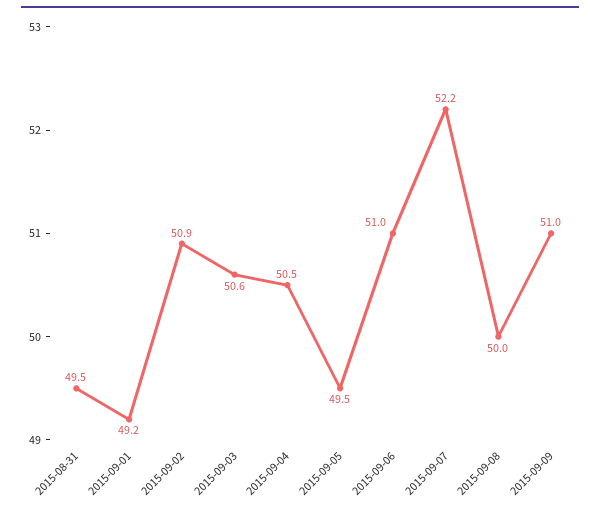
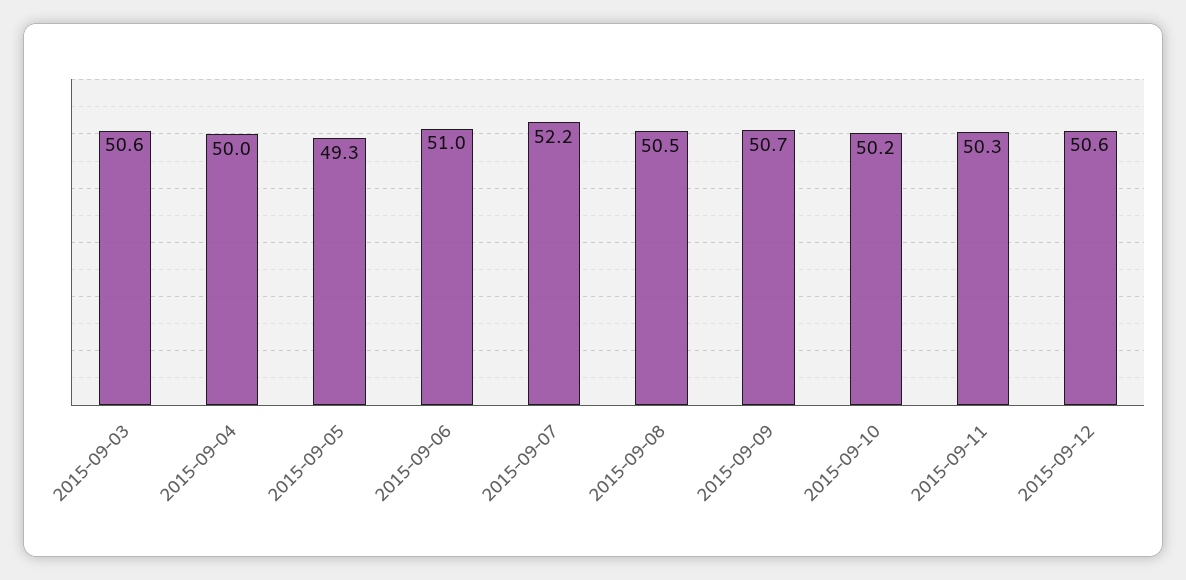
2015-08-31: 49.5 -> none
2015-09-01: 49.2 -> none
2015-09-02: 50.9 -> none
2015-09-04: 50.5 -> 50
2015-09-05: 49.5 -> 49.3
2015-09-08: 50 -> 50.5
2015-09-09: 51 -> 50.7
2015-09-10: none -> 50.2
2015-09-11: none -> 50.3
2015-09-12: none -> 50.6

